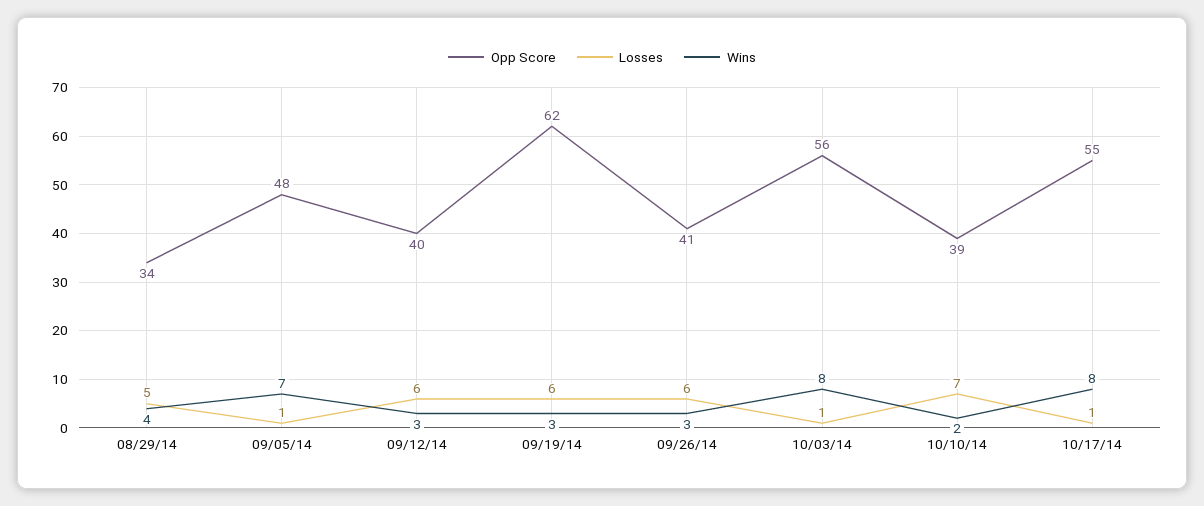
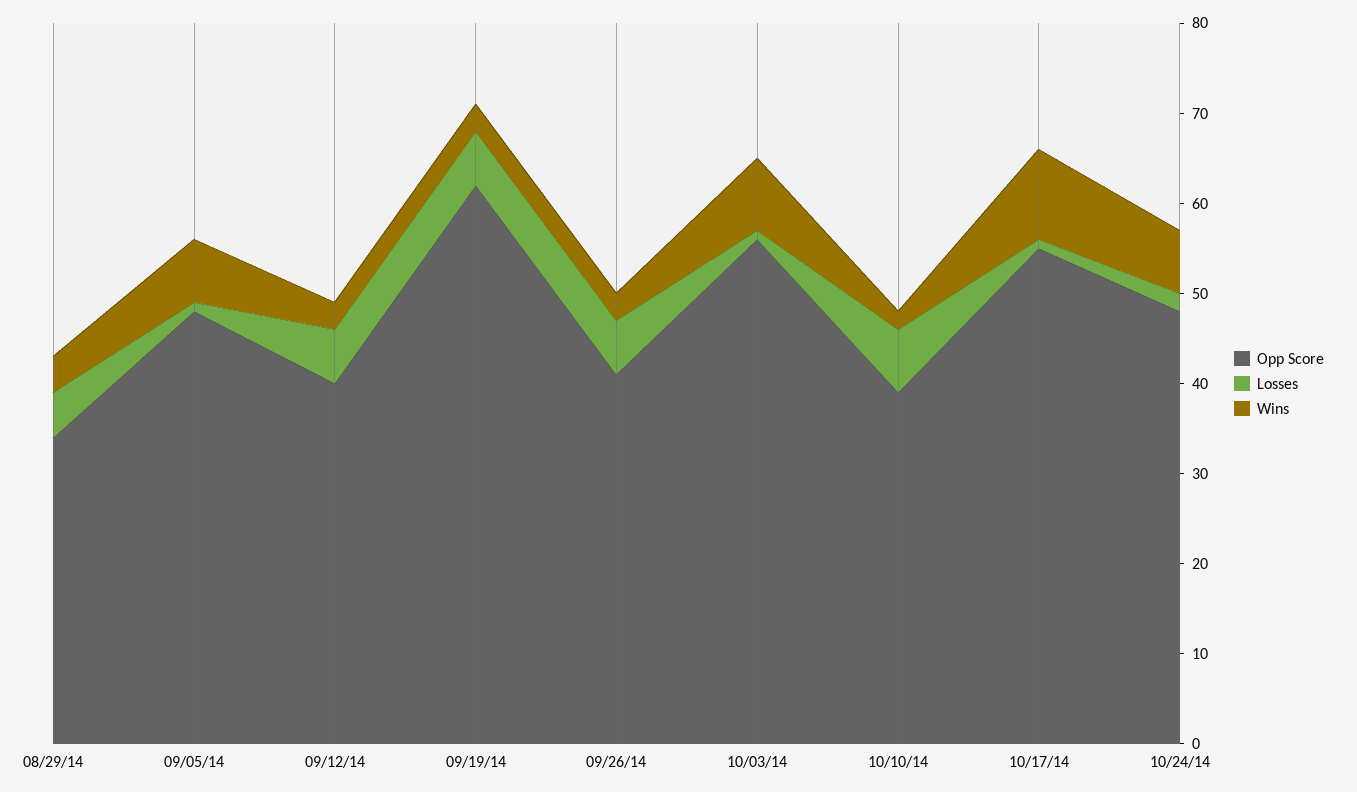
Wins, 10/17/14: 8 -> 10
Opp Score, 10/24/14: none -> 48
Losses, 10/24/14: none -> 2
Wins, 10/24/14: none -> 7

